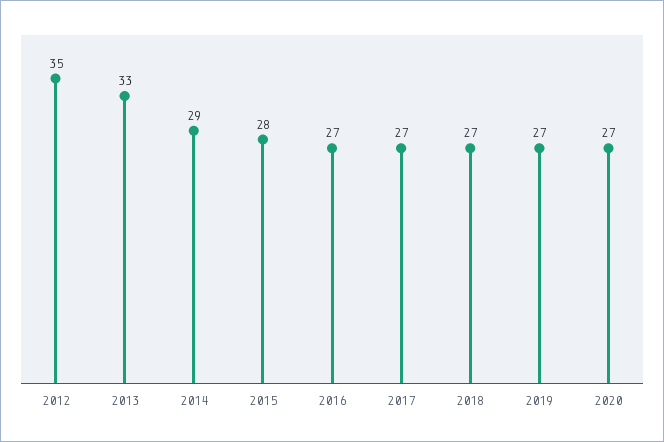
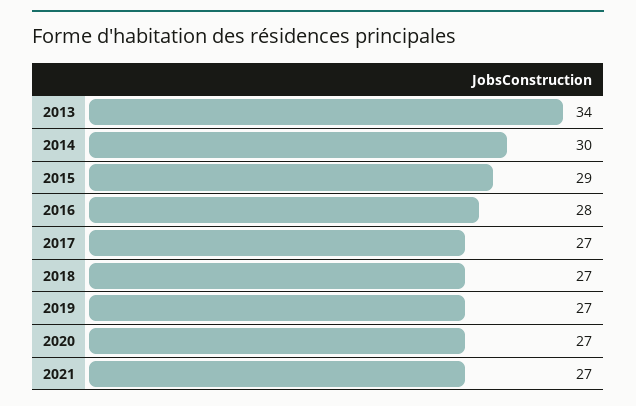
2012: 35 -> none
2013: 33 -> 34
2014: 29 -> 30
2015: 28 -> 29
2016: 27 -> 28
2021: none -> 27

